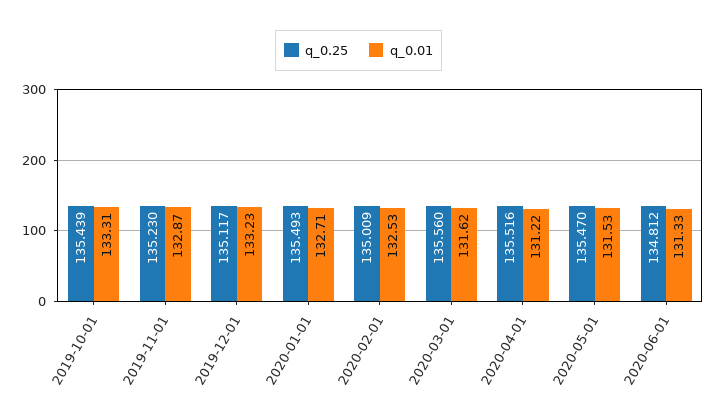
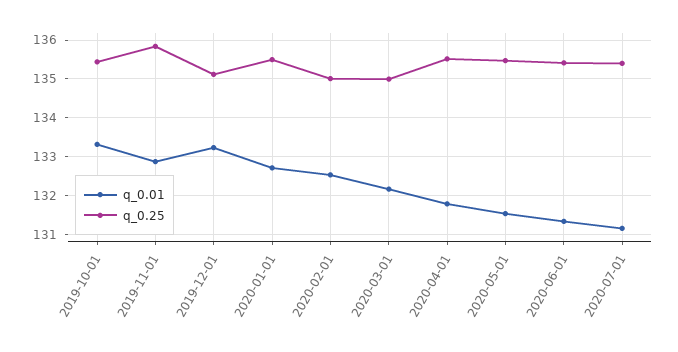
q_0.25, 2019-11-01: 135.23 -> 135.8
q_0.25, 2020-03-01: 135.56 -> 135
q_0.01, 2020-03-01: 131.62 -> 132.2
q_0.01, 2020-04-01: 131.22 -> 131.8
q_0.25, 2020-06-01: 134.812 -> 135.4
q_0.01, 2020-07-01: none -> 131.2
q_0.25, 2020-07-01: none -> 135.4

